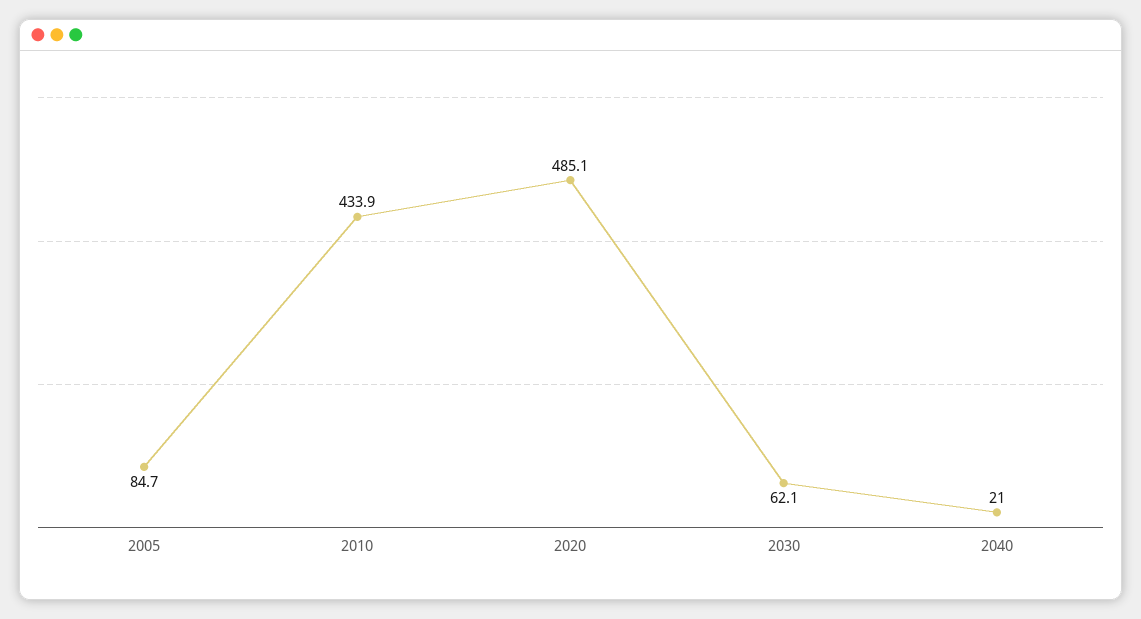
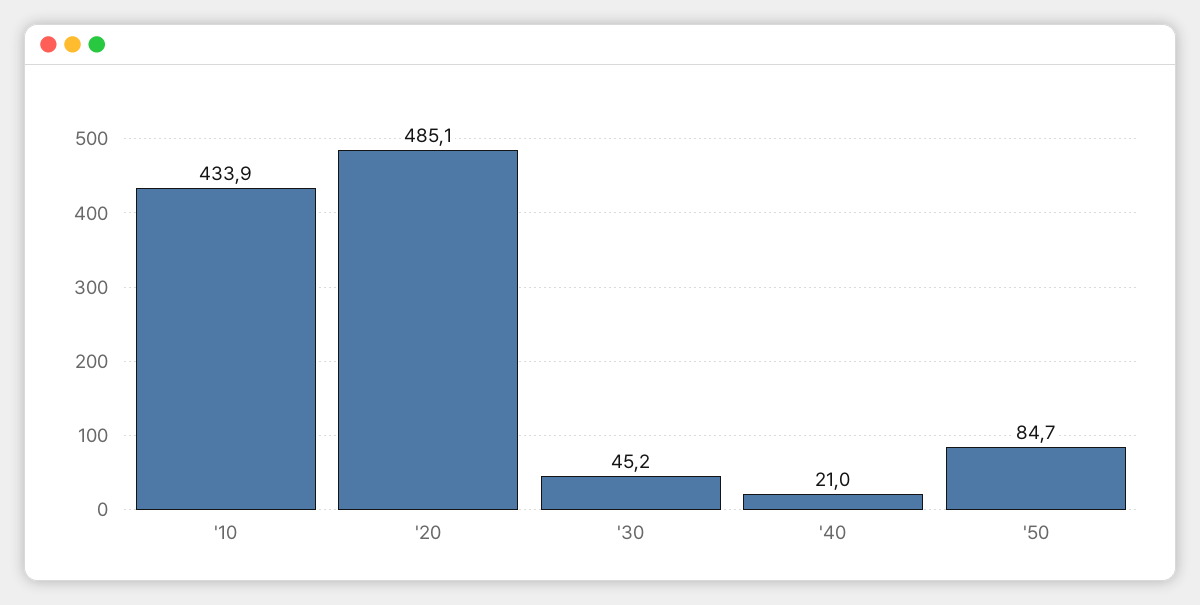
2005: 84.7 -> none
2030: 62.1 -> 45.2
'50: none -> 84.7

